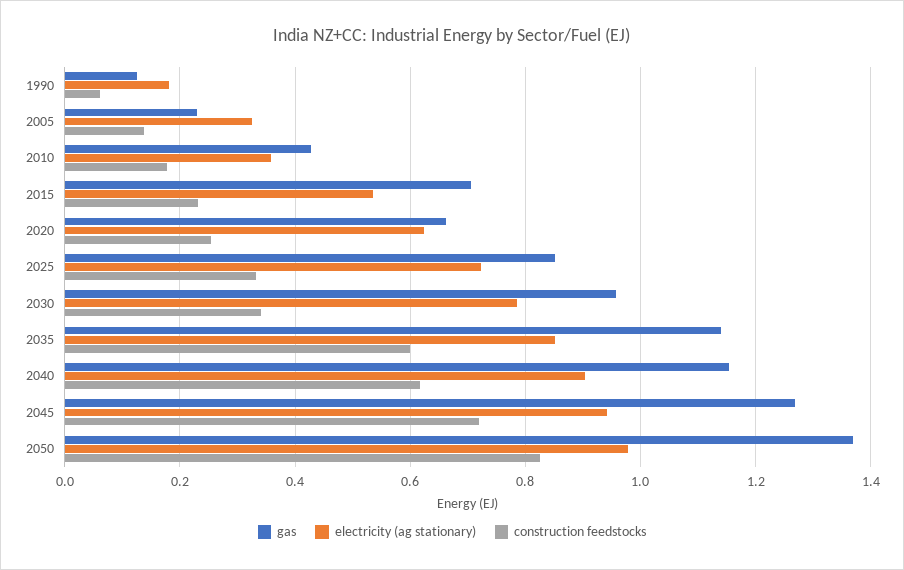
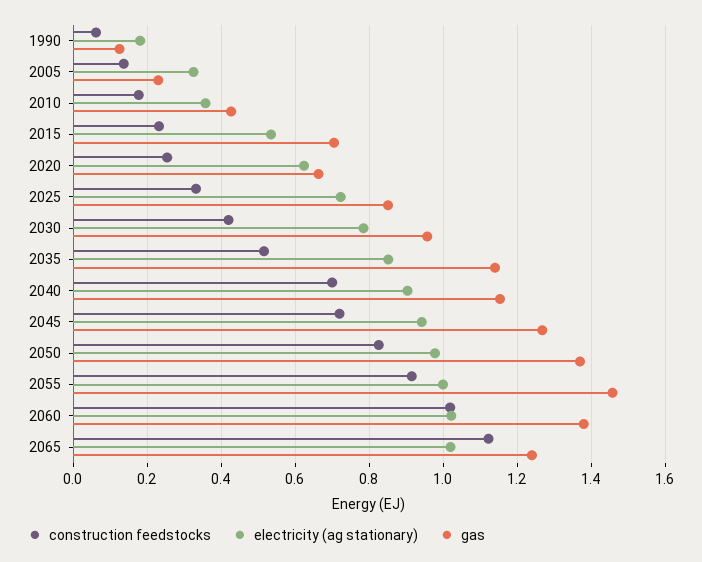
construction feedstocks, 2030: 0.34 -> 0.42
construction feedstocks, 2035: 0.6 -> 0.52
construction feedstocks, 2040: 0.62 -> 0.7
construction feedstocks, 2055: none -> 0.92
electricity (ag stationary), 2055: none -> 1
gas, 2055: none -> 1.46
construction feedstocks, 2060: none -> 1.02
electricity (ag stationary), 2060: none -> 1.02
gas, 2060: none -> 1.38
construction feedstocks, 2065: none -> 1.12
electricity (ag stationary), 2065: none -> 1.02
gas, 2065: none -> 1.24

